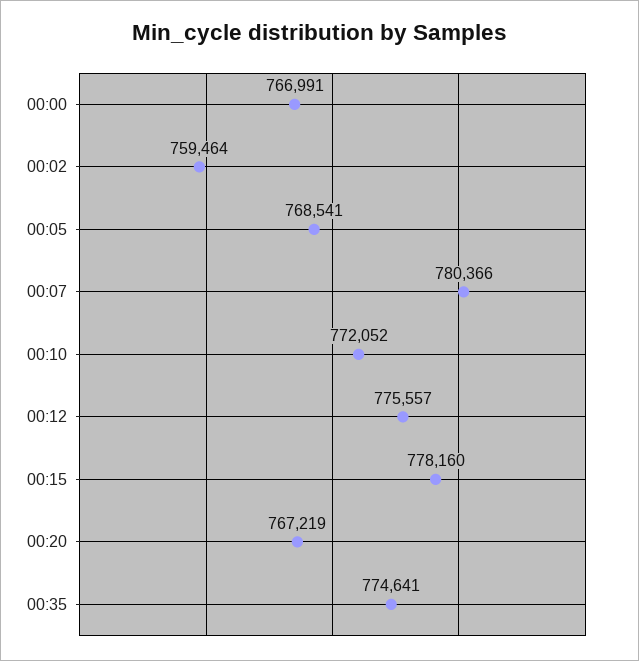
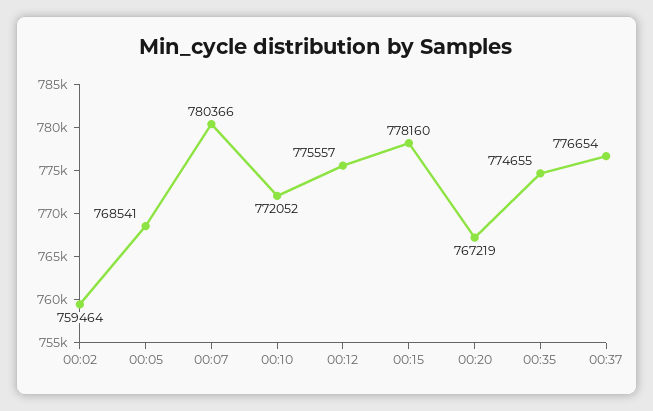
00:00: 766991 -> none
00:35: 774641 -> 774655
00:37: none -> 776654

